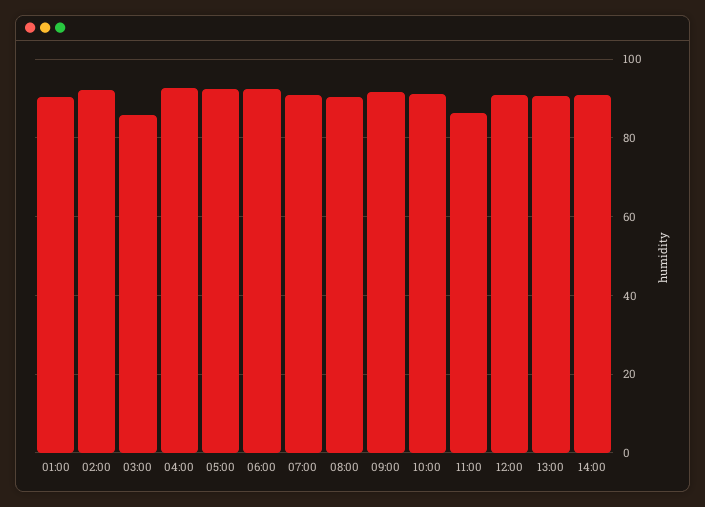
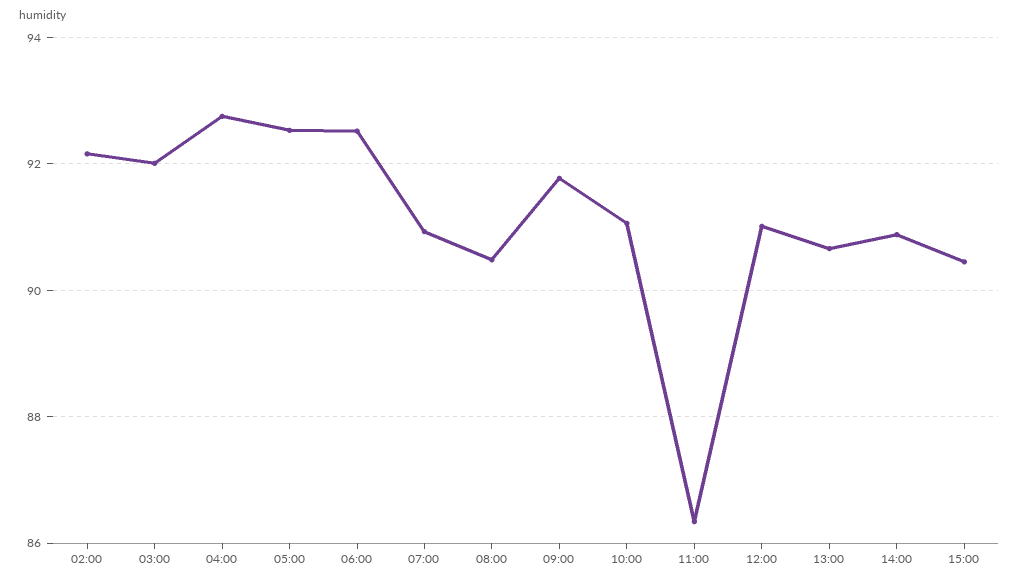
01:00: 90 -> none
03:00: 86 -> 92
15:00: none -> 90.4

